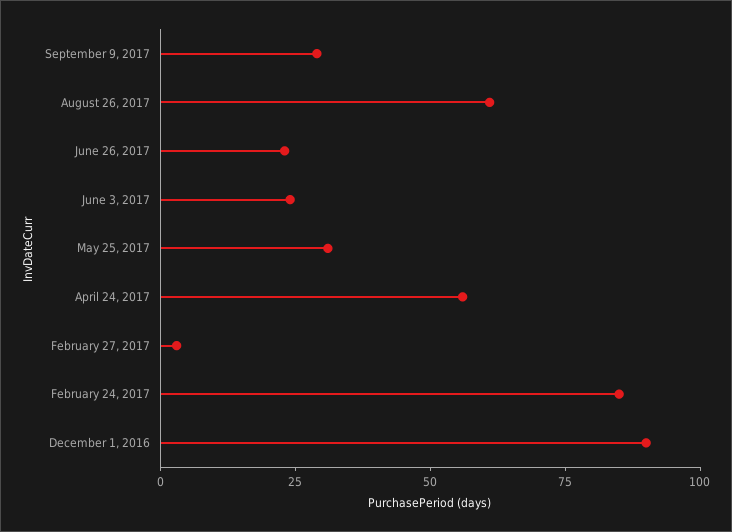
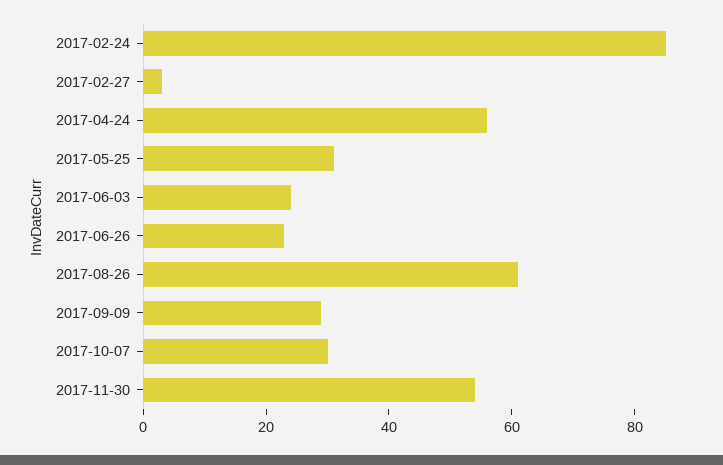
December 1, 2016: 90 -> none
2017-10-07: none -> 30
2017-11-30: none -> 55

